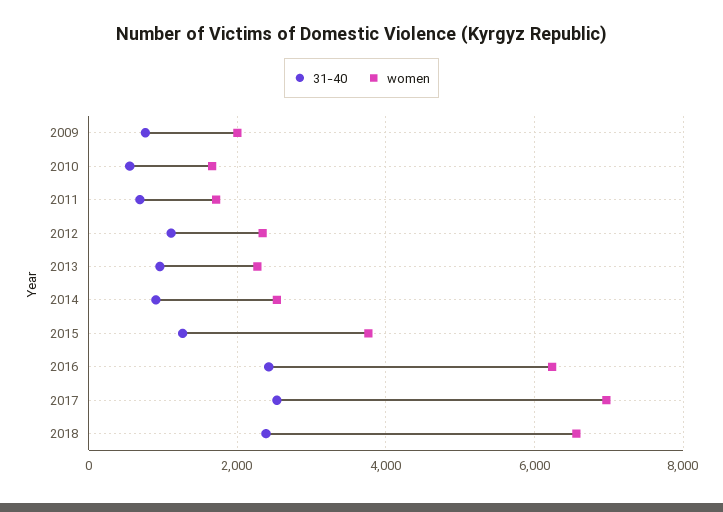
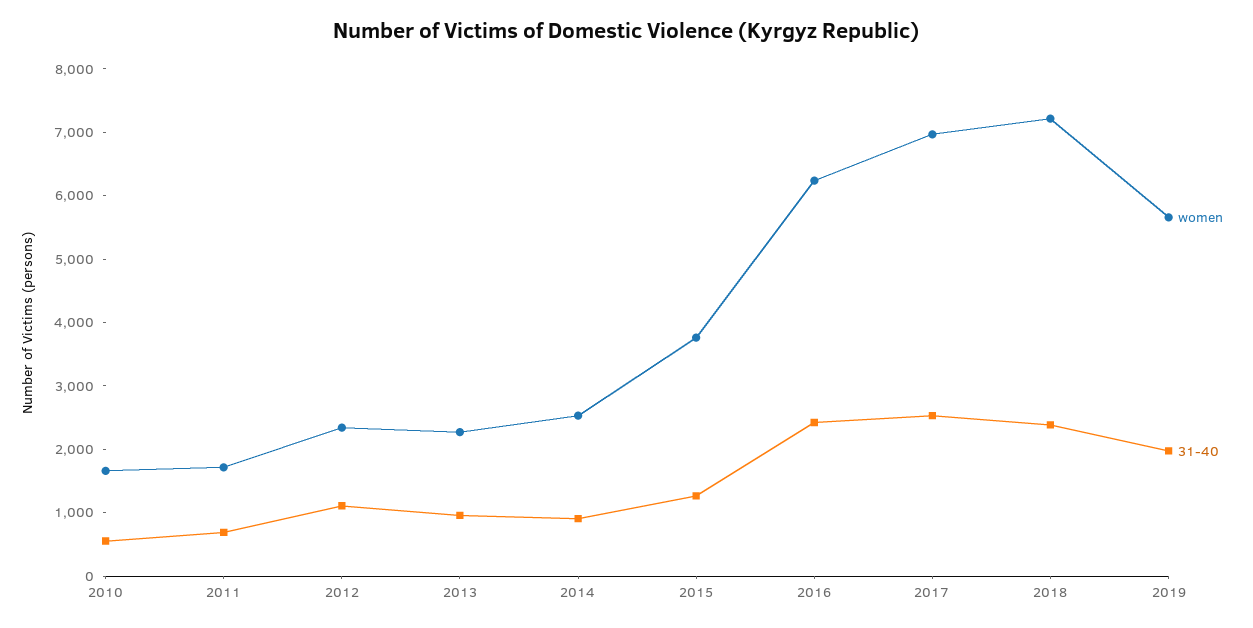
31-40, 2009: 800 -> none
women, 2009: 2000 -> none
women, 2018: 6600 -> 7200
women, 2019: none -> 5600
31-40, 2019: none -> 2000

